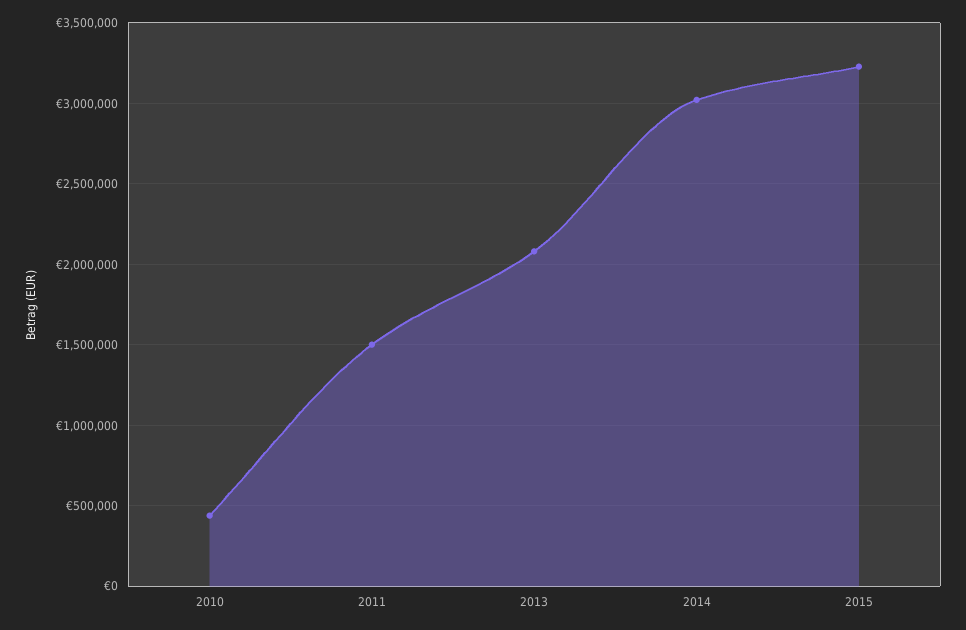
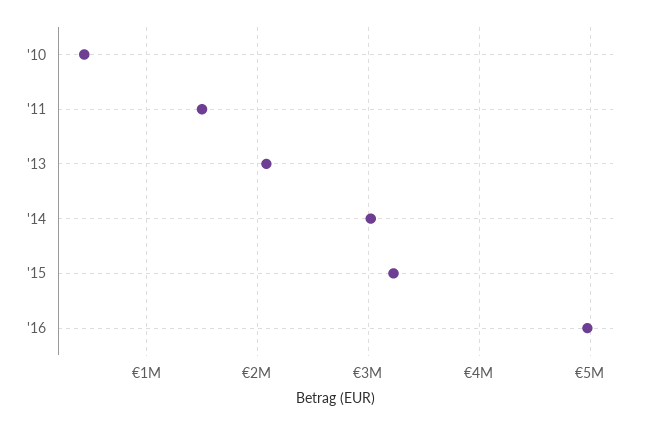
'16: none -> 5000000

